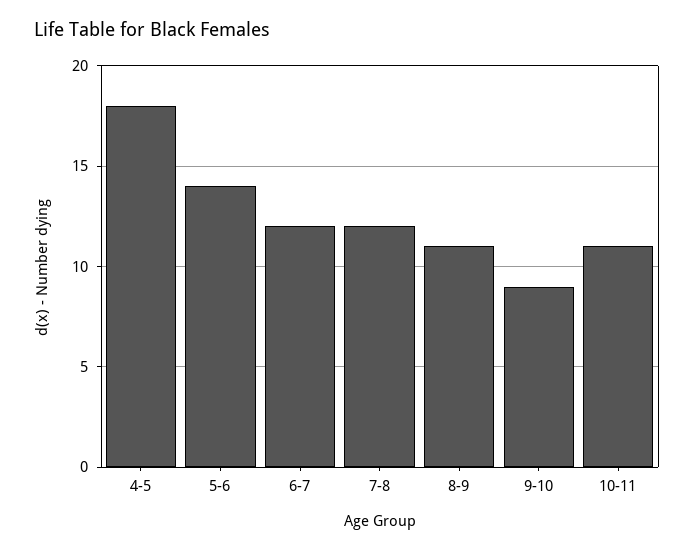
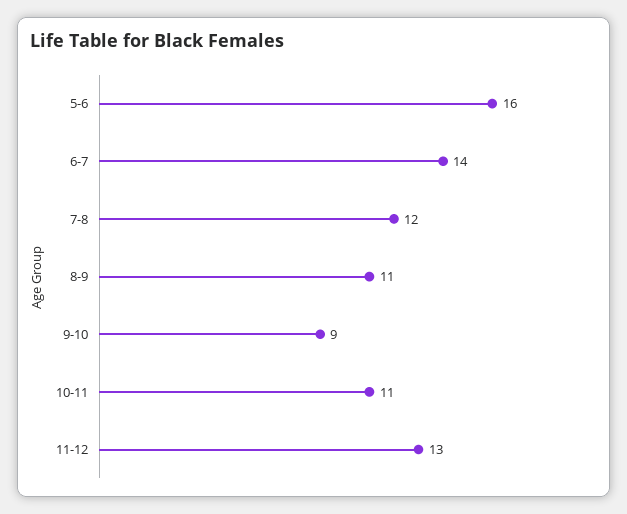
4-5: 18 -> none
5-6: 14 -> 16
6-7: 12 -> 14
11-12: none -> 13

